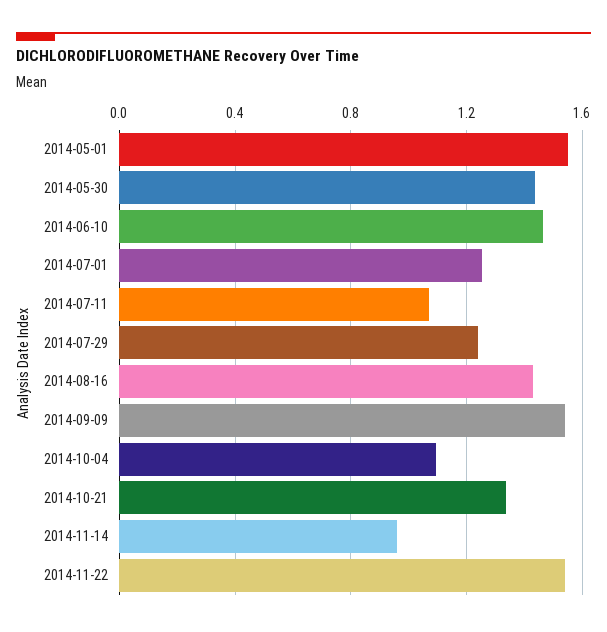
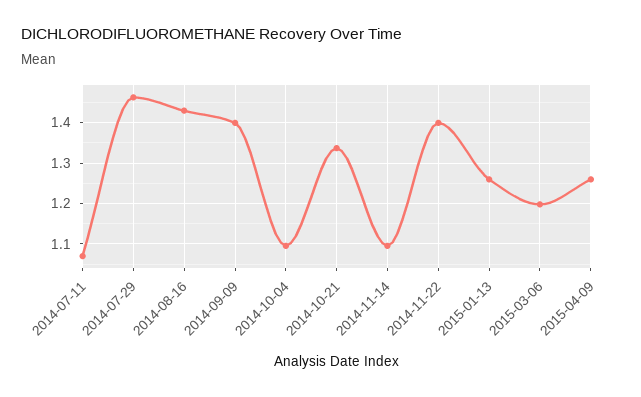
2014-05-01: 1.55 -> none
2014-05-30: 1.45 -> none
2014-06-10: 1.45 -> none
2014-07-01: 1.25 -> none
2014-07-29: 1.25 -> 1.46
2014-09-09: 1.55 -> 1.4
2014-11-14: 0.95 -> 1.1
2014-11-22: 1.55 -> 1.4
2015-01-13: none -> 1.26
2015-03-06: none -> 1.2
2015-04-09: none -> 1.26

